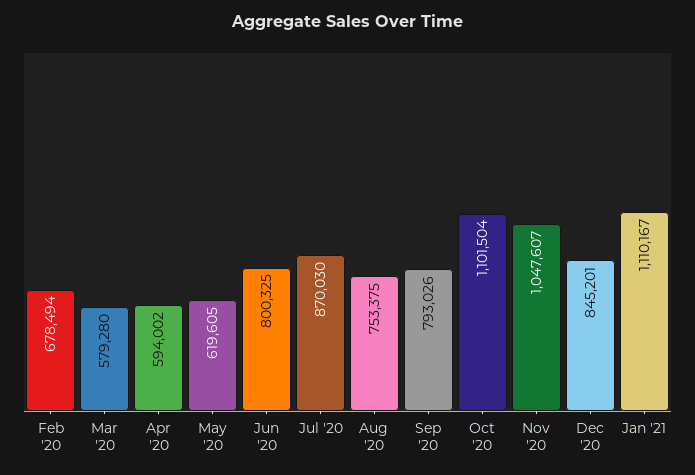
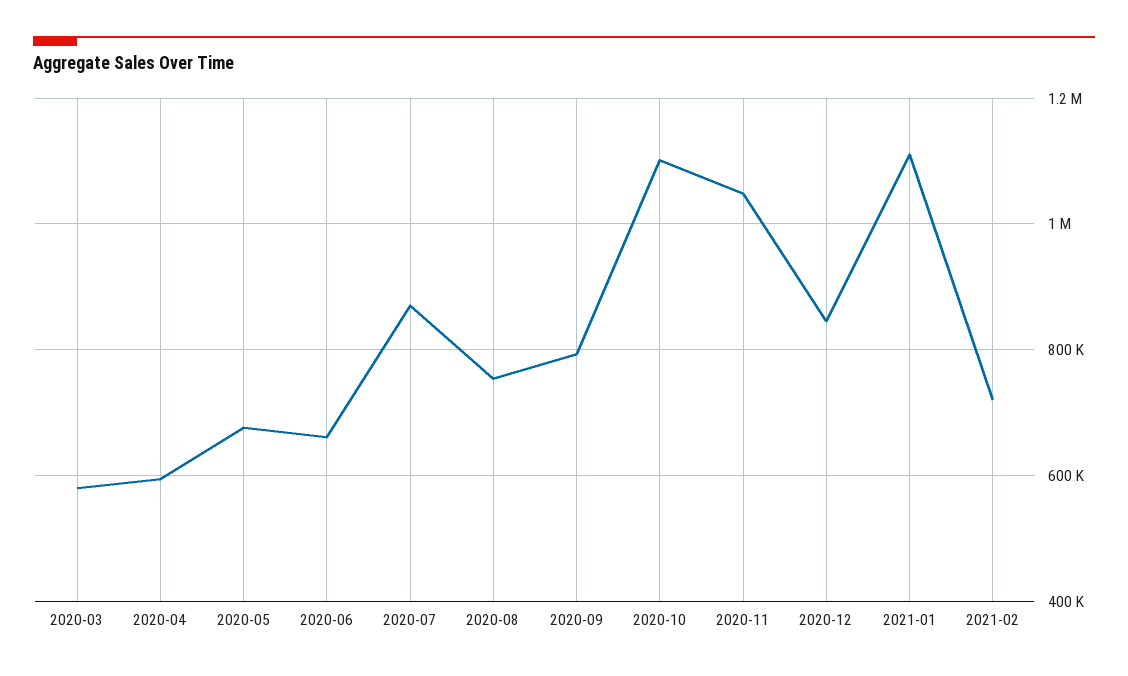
Feb '20: 678494 -> none
May '20: 619605 -> 680000
Jun '20: 800325 -> 660000
2021-02: none -> 720000

